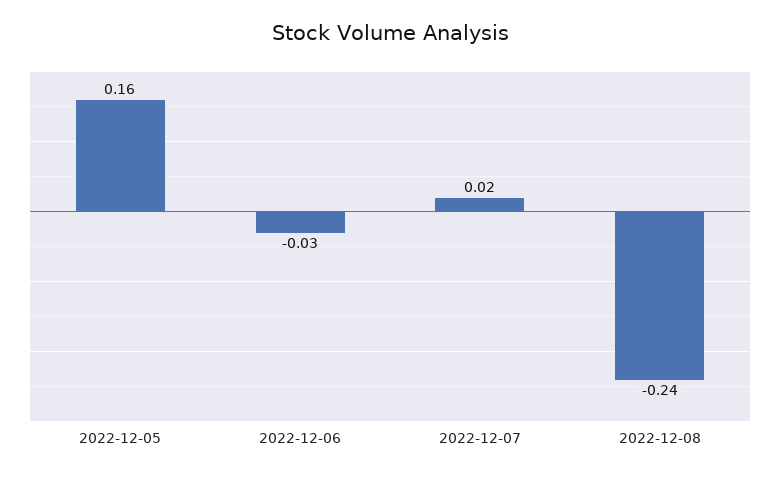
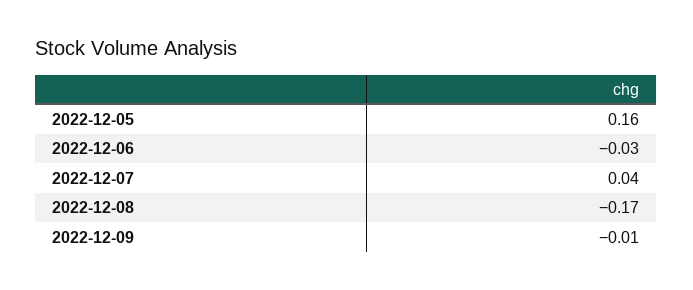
2022-12-07: 0.02 -> 0.04
2022-12-08: -0.24 -> -0.17
2022-12-09: none -> -0.01

